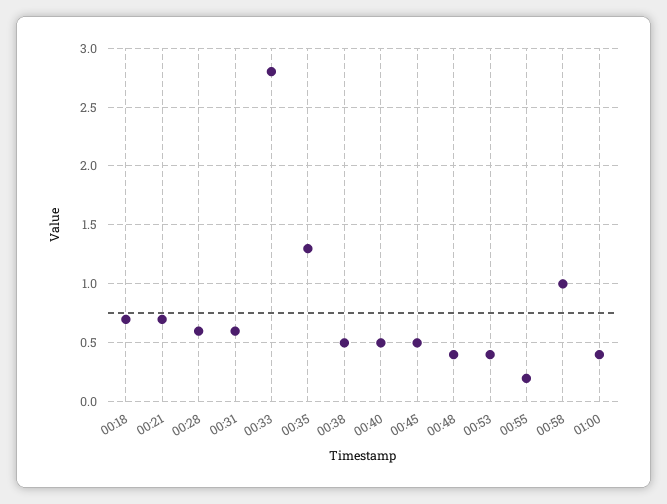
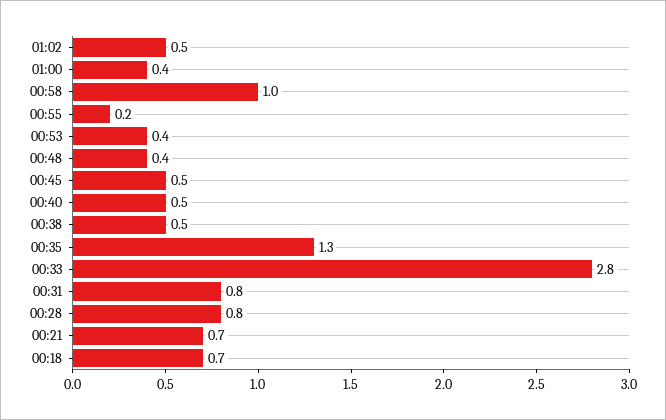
00:28: 0.6 -> 0.8
00:31: 0.6 -> 0.8
01:02: none -> 0.5

